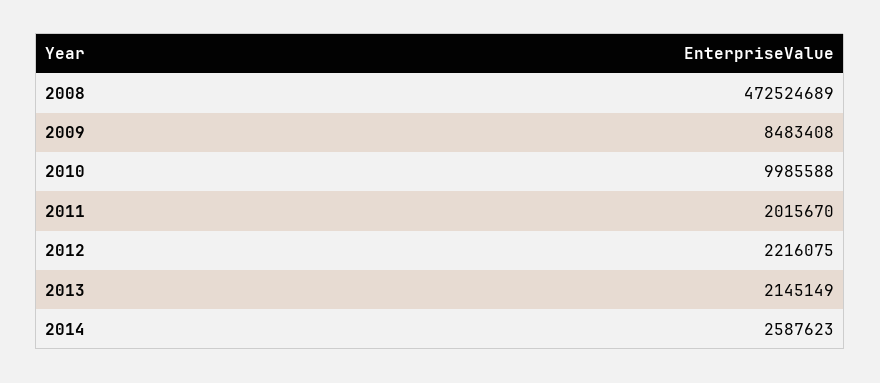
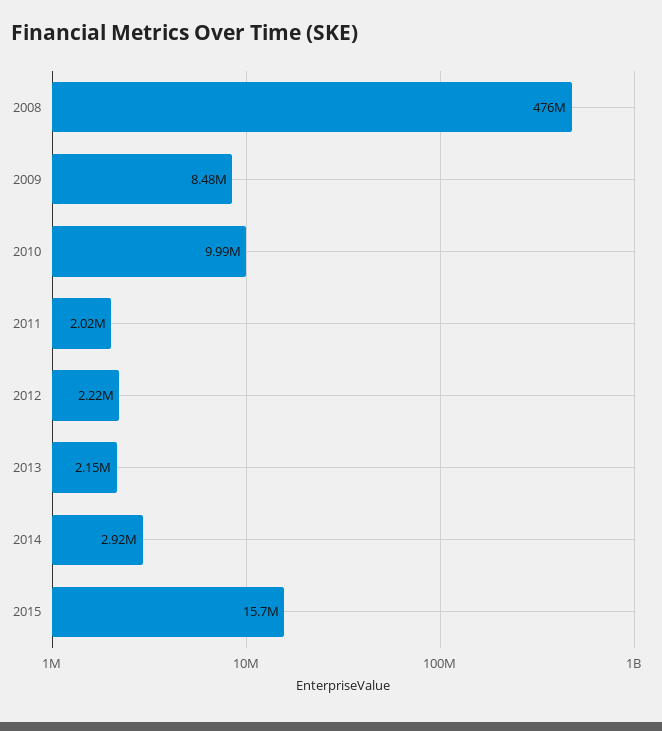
2008: 472524689 -> 476000000
2014: 2587623 -> 2920000
2015: none -> 15700000

